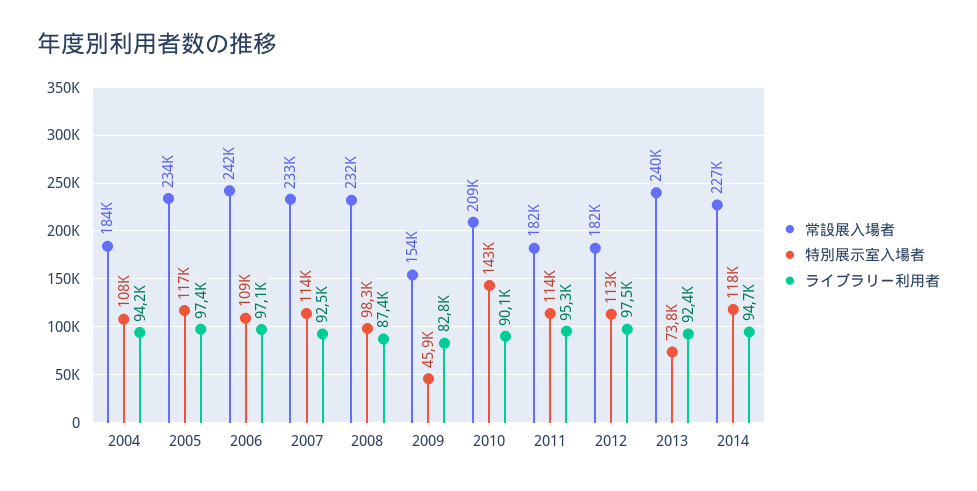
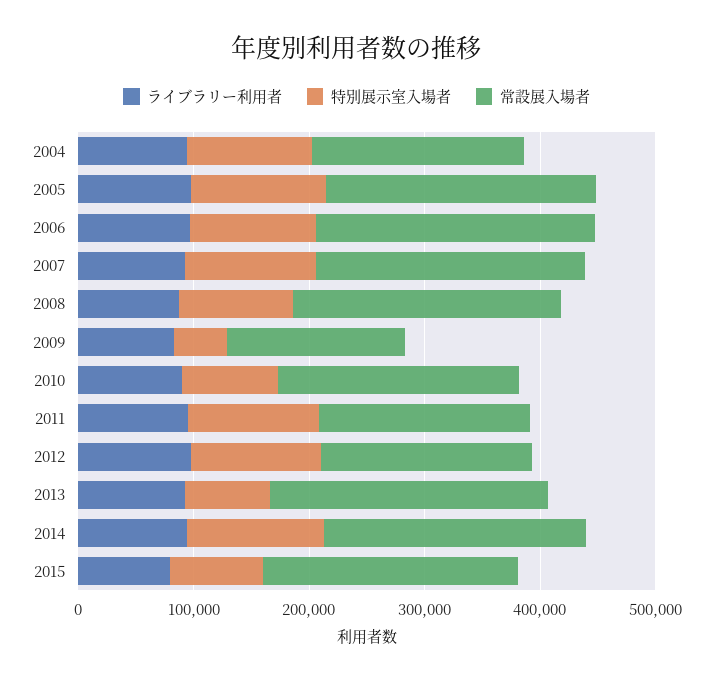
特別展示室入場者, 2010: 143000 -> 80000
ライブラリー利用者, 2015: none -> 80000
特別展示室入場者, 2015: none -> 80000
常設展入場者, 2015: none -> 220000

